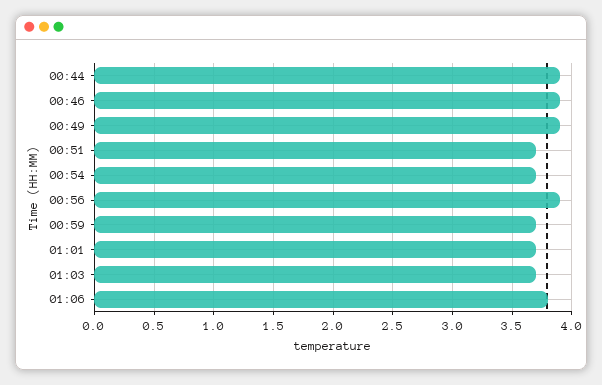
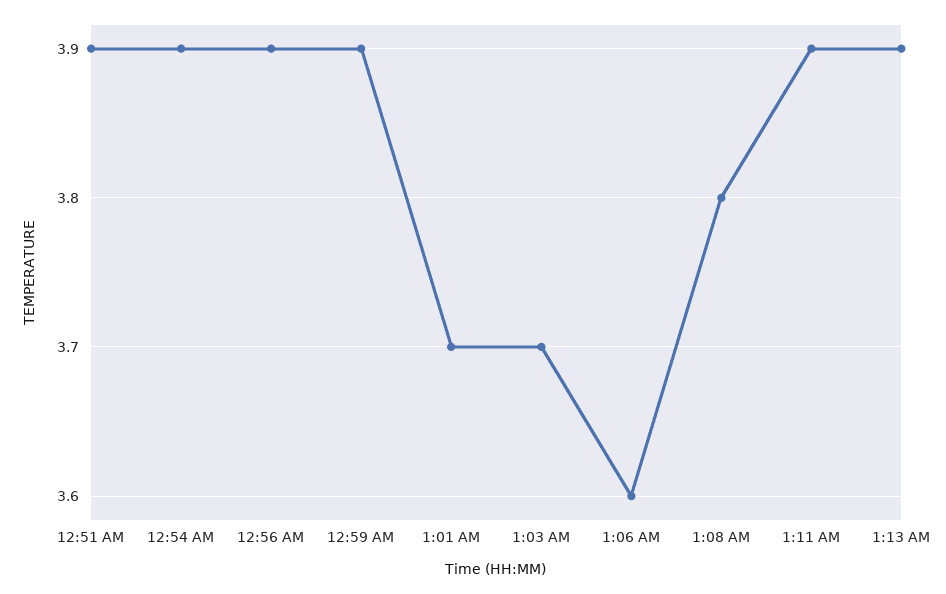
00:44: 3.9 -> none
00:46: 3.9 -> none
00:49: 3.9 -> none
00:51: 3.7 -> 3.9
00:54: 3.7 -> 3.9
00:59: 3.7 -> 3.9
01:06: 3.8 -> 3.6
1:08 AM: none -> 3.8
1:11 AM: none -> 3.9
1:13 AM: none -> 3.9

